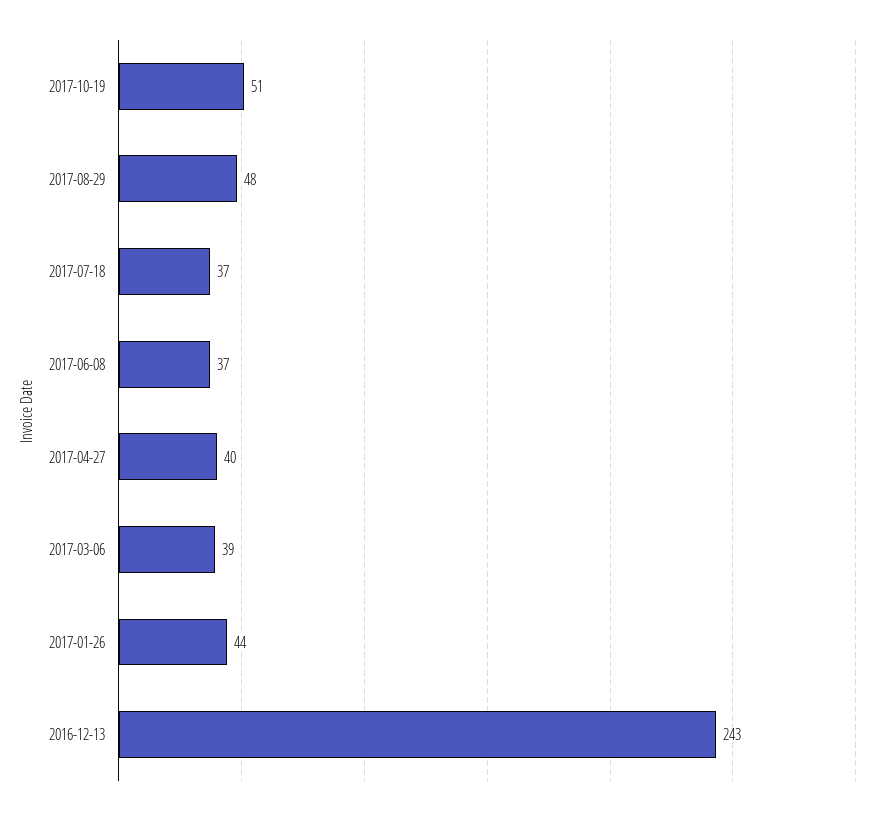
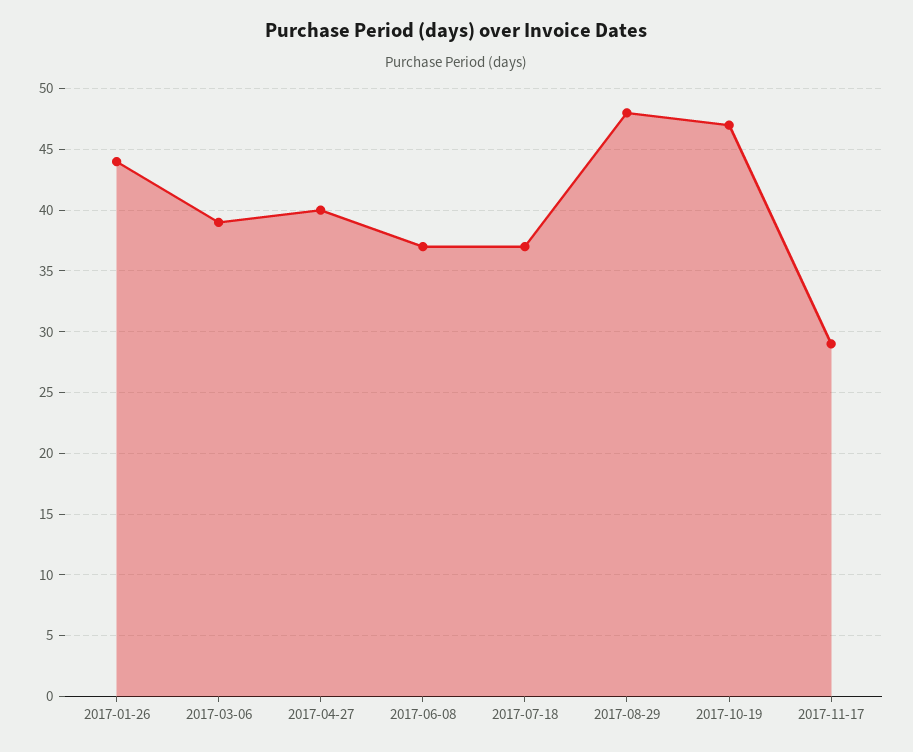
2017-10-19: 51 -> 47
2016-12-13: 243 -> none
2017-11-17: none -> 29

